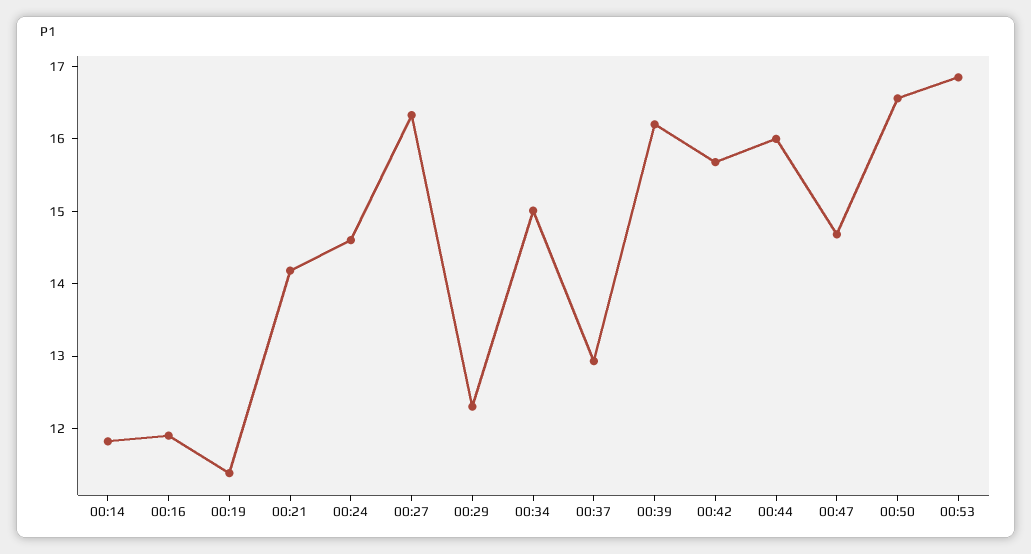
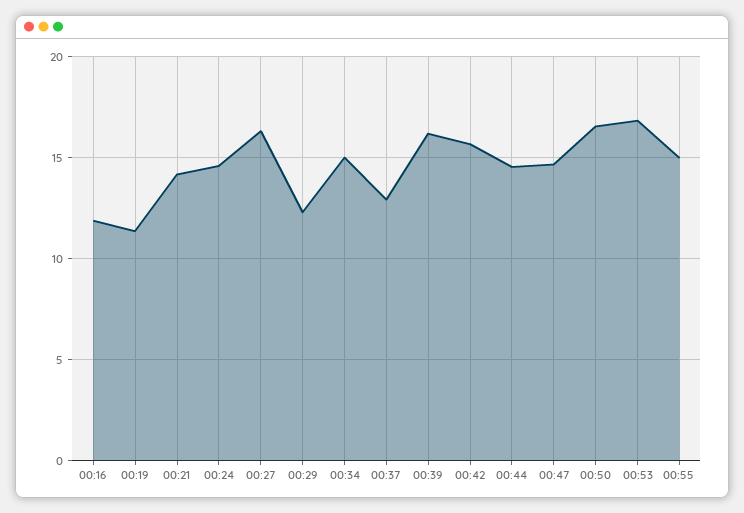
00:14: 11.8 -> none
00:44: 16 -> 14.5
00:55: none -> 15

